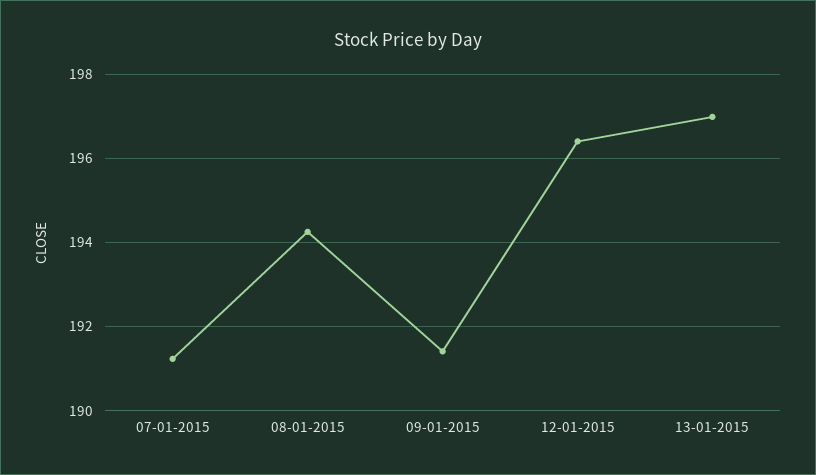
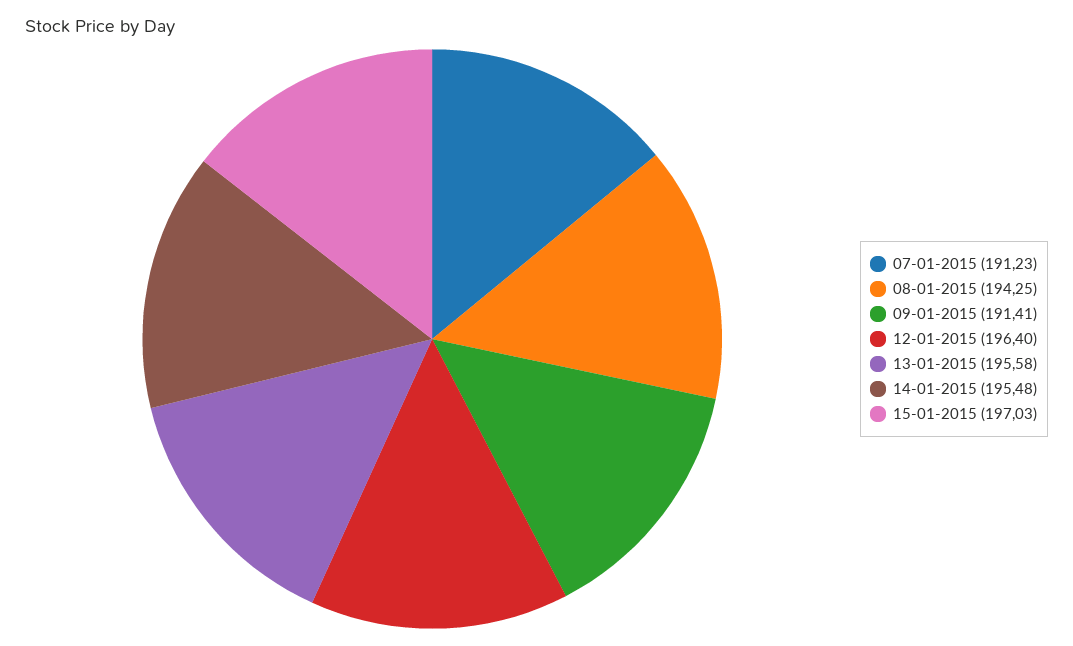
13-01-2015: 197 -> 195.58
14-01-2015: none -> 195.48
15-01-2015: none -> 197.03

